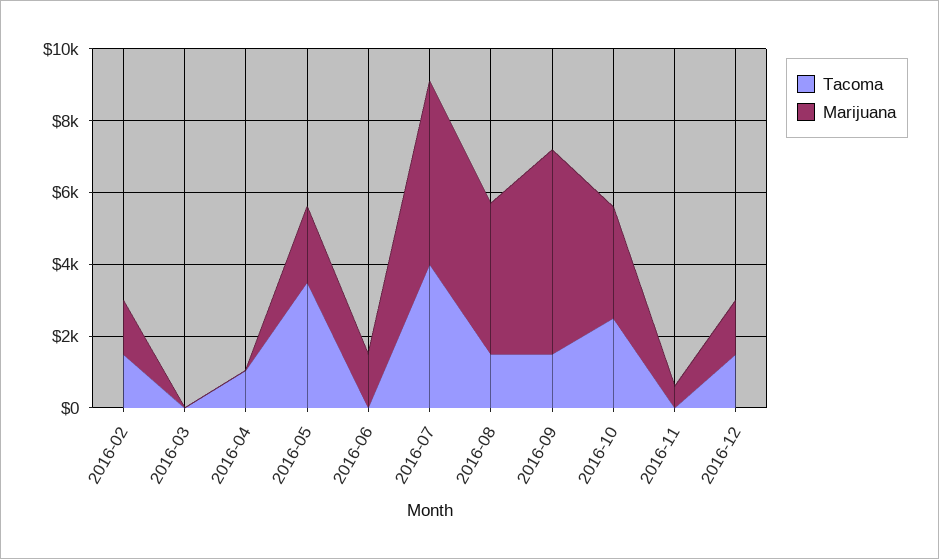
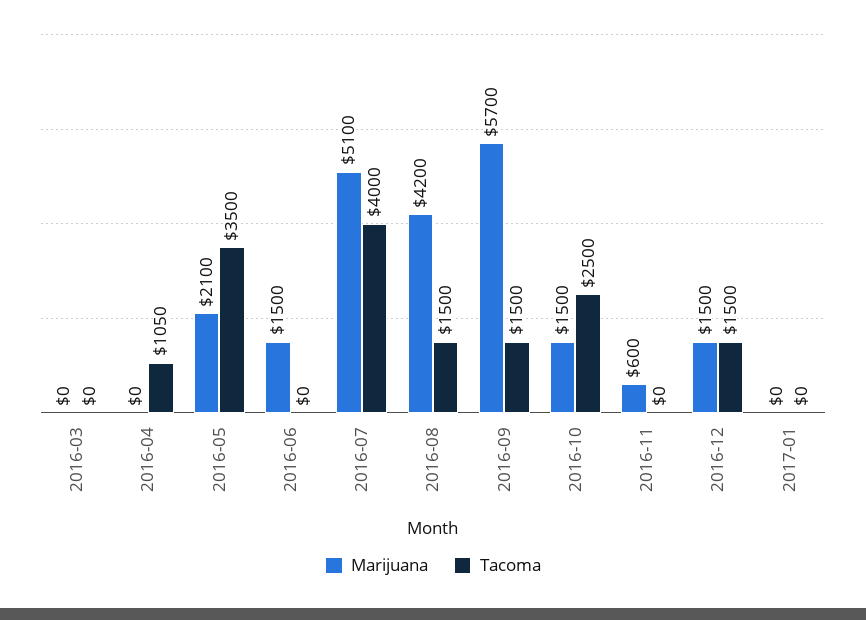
Tacoma, 2016-02: 1500 -> none
Marijuana, 2016-02: 1500 -> none
Marijuana, 2016-10: 3000 -> 1500
Marijuana, 2017-01: none -> 0
Tacoma, 2017-01: none -> 0

